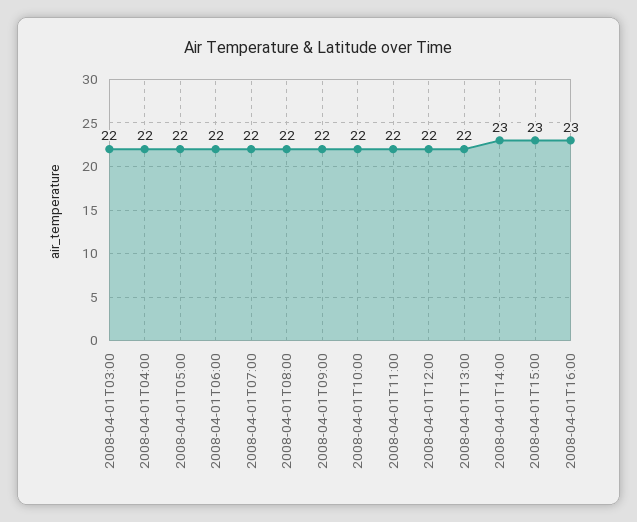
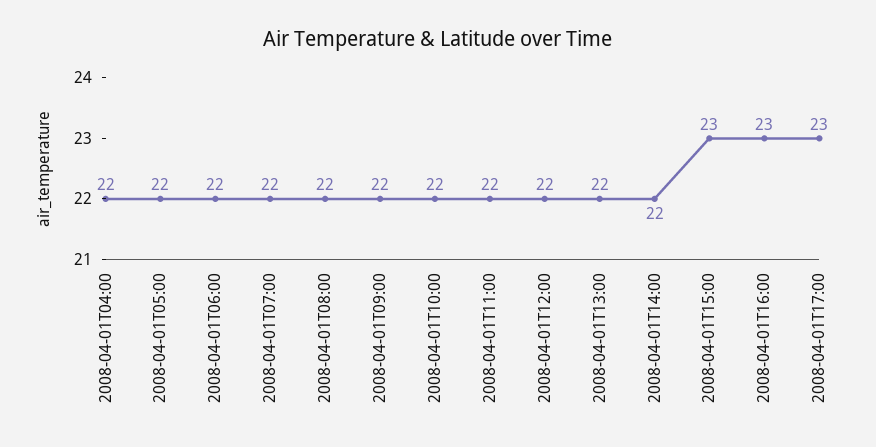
2008-04-01T03:00: 22 -> none
2008-04-01T14:00: 23 -> 22
2008-04-01T17:00: none -> 23

